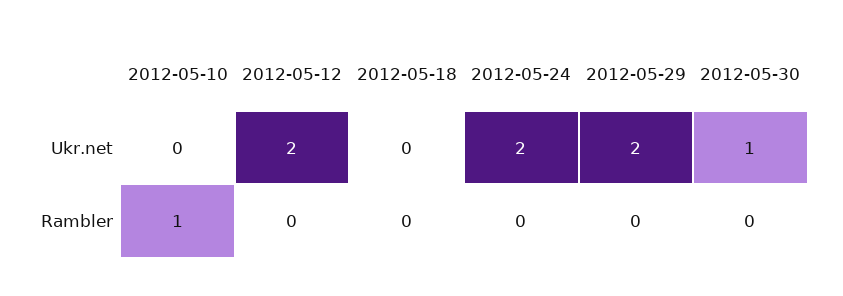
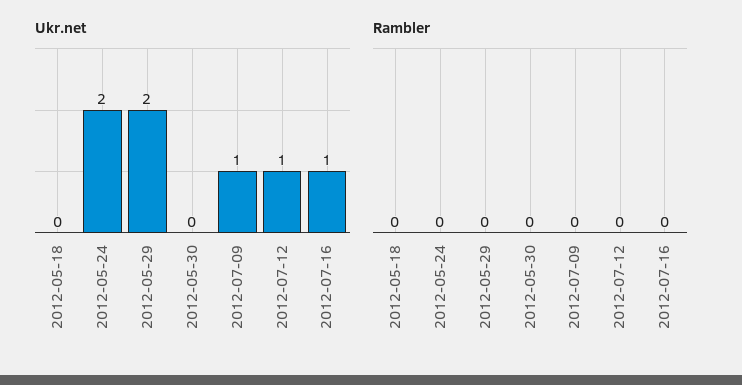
Ukr.net, 2012-05-10: 0 -> none
Ukr.net, 2012-05-12: 2 -> none
Ukr.net, 2012-05-30: 1 -> 0
Rambler, 2012-05-10: 1 -> none
Rambler, 2012-05-12: 0 -> none
Ukr.net, 2012-07-09: none -> 1
Ukr.net, 2012-07-12: none -> 1
Ukr.net, 2012-07-16: none -> 1
Rambler, 2012-07-09: none -> 0
Rambler, 2012-07-12: none -> 0
Rambler, 2012-07-16: none -> 0

